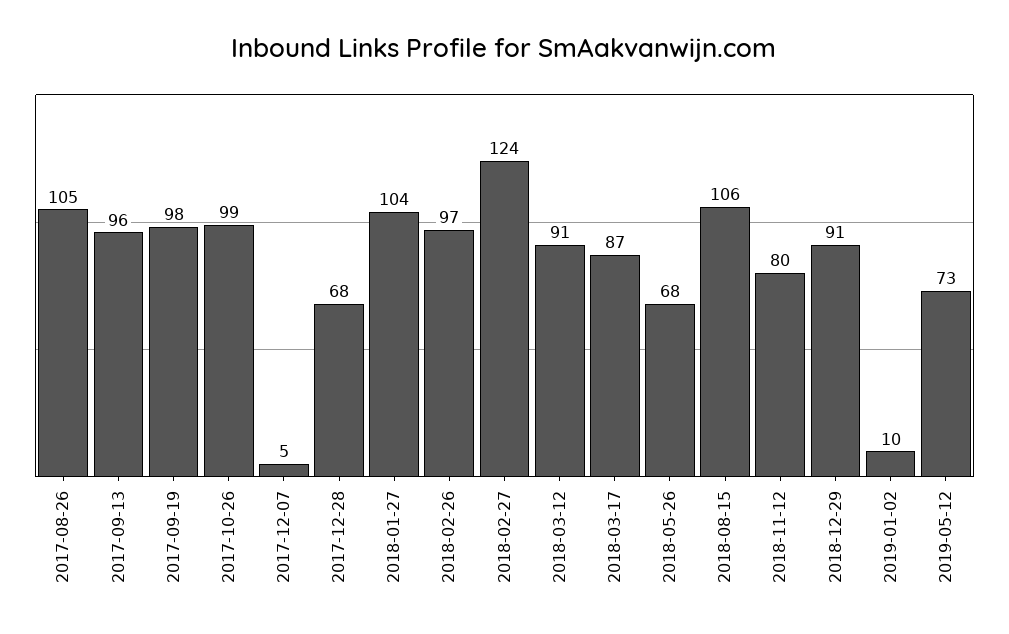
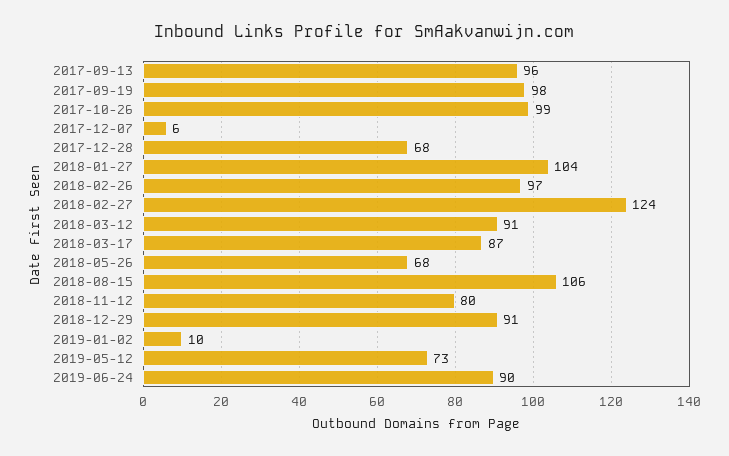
2017-08-26: 105 -> none
2017-12-07: 5 -> 6
2019-06-24: none -> 90

